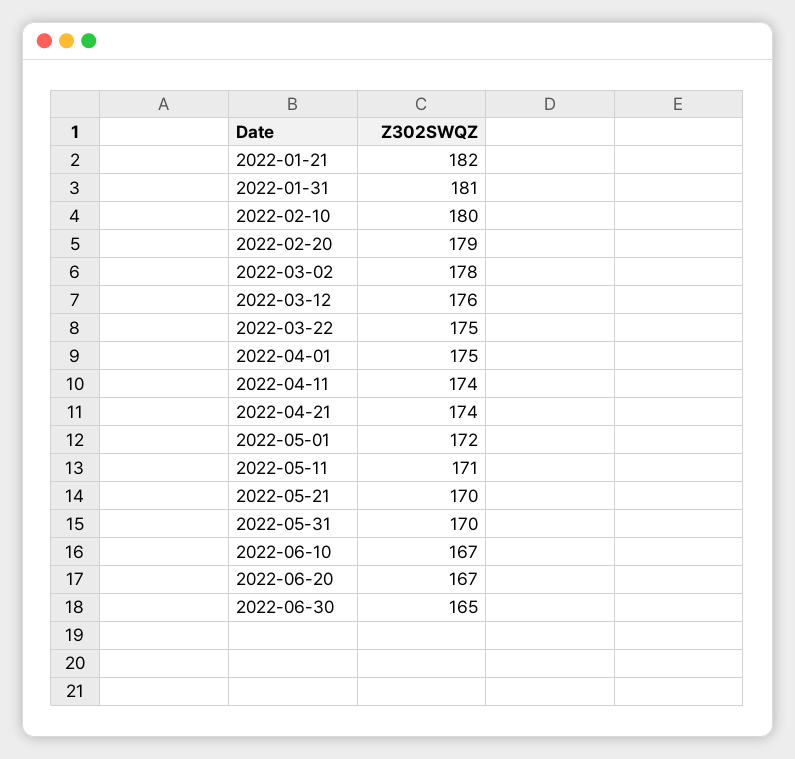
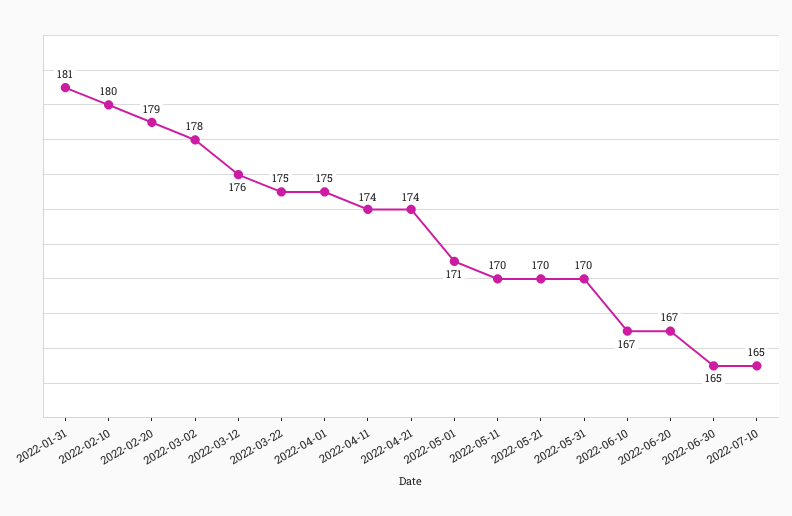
2022-01-21: 182 -> none
2022-05-01: 172 -> 171
2022-05-11: 171 -> 170
2022-07-10: none -> 165

